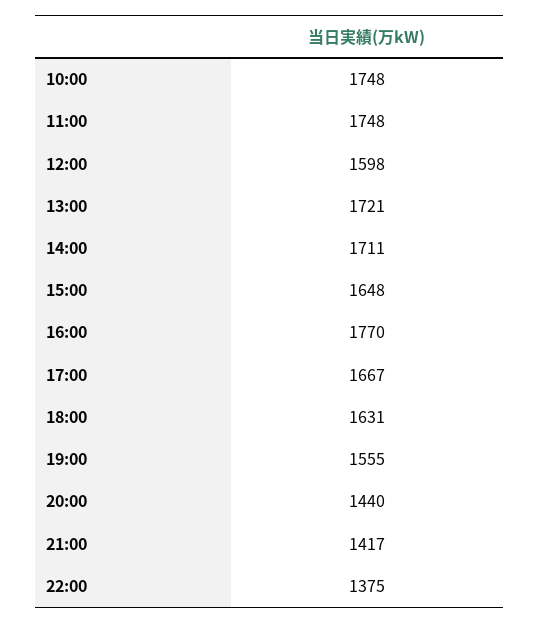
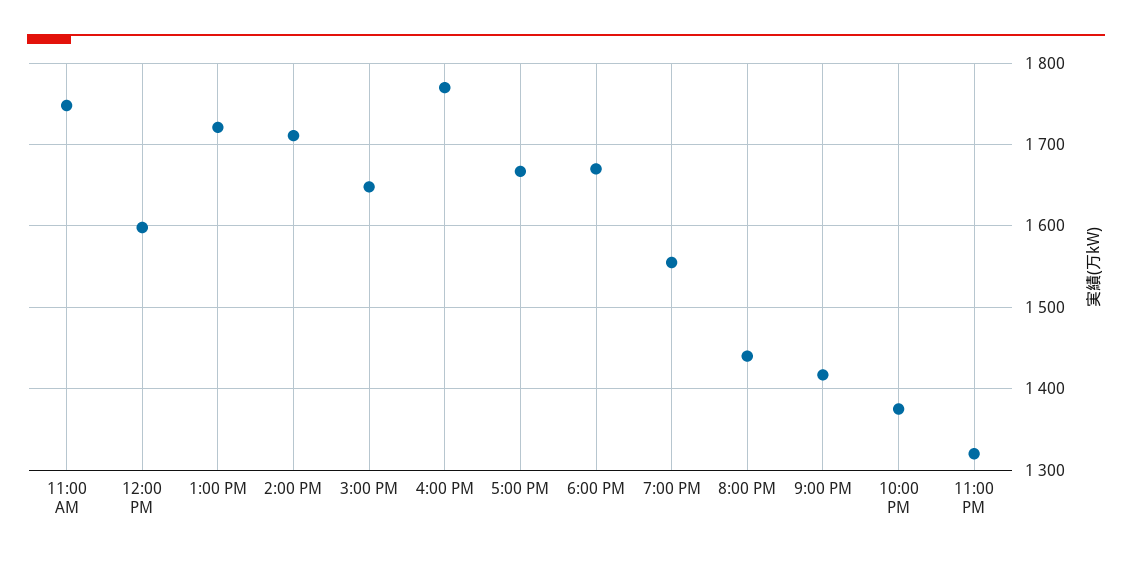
10:00: 1748 -> none
18:00: 1631 -> 1670
11:00 PM: none -> 1320

